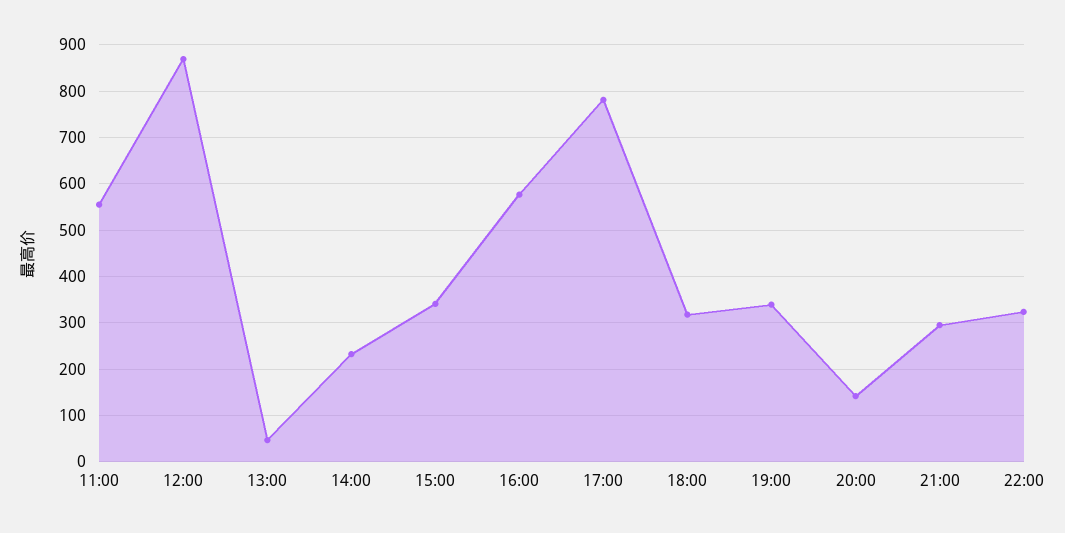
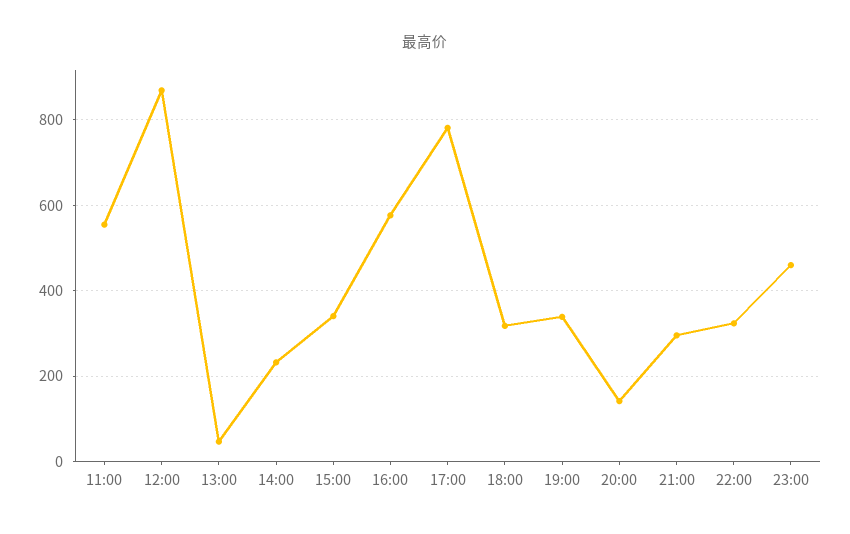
23:00: none -> 460

